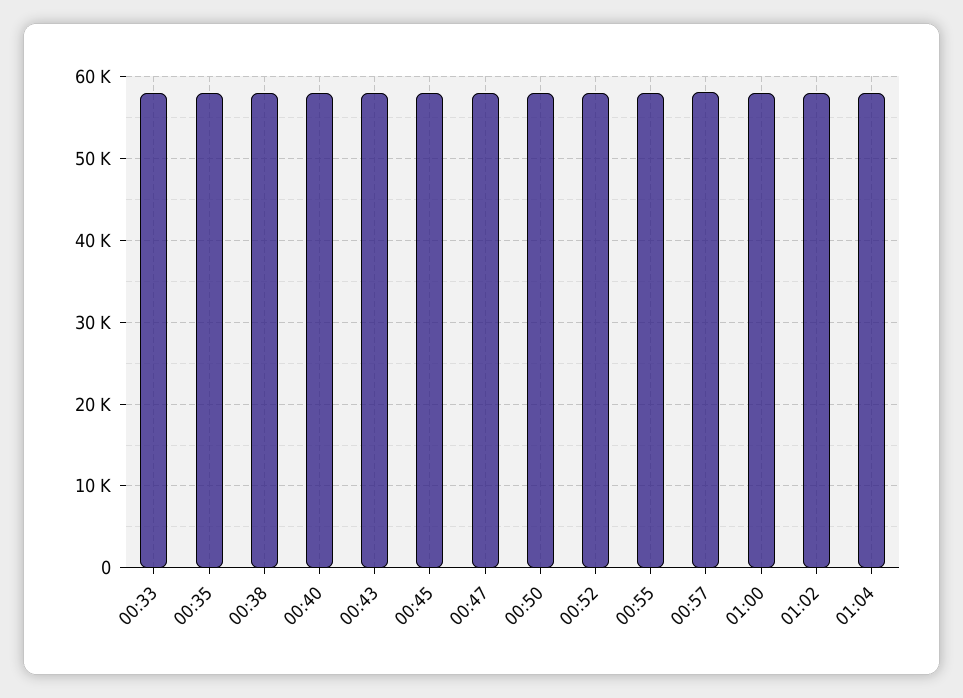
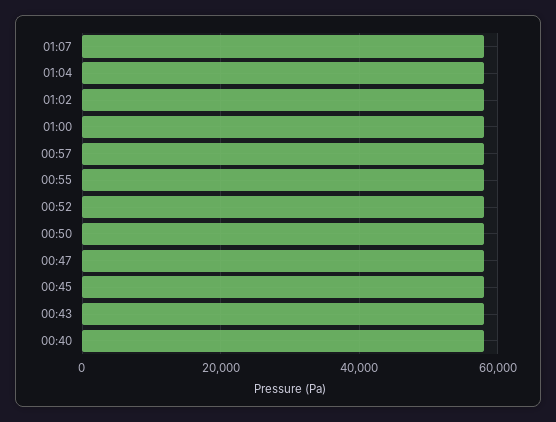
00:33: 58000 -> none
00:35: 58000 -> none
00:38: 58000 -> none
01:07: none -> 58000

